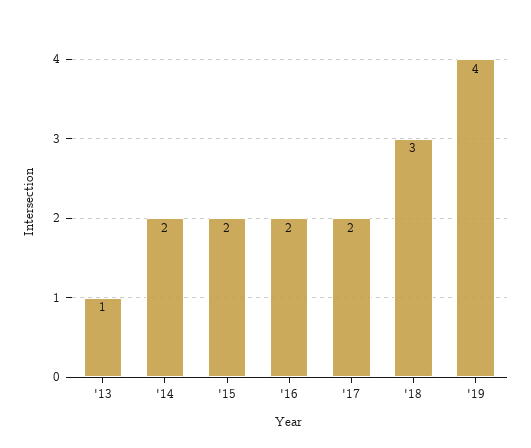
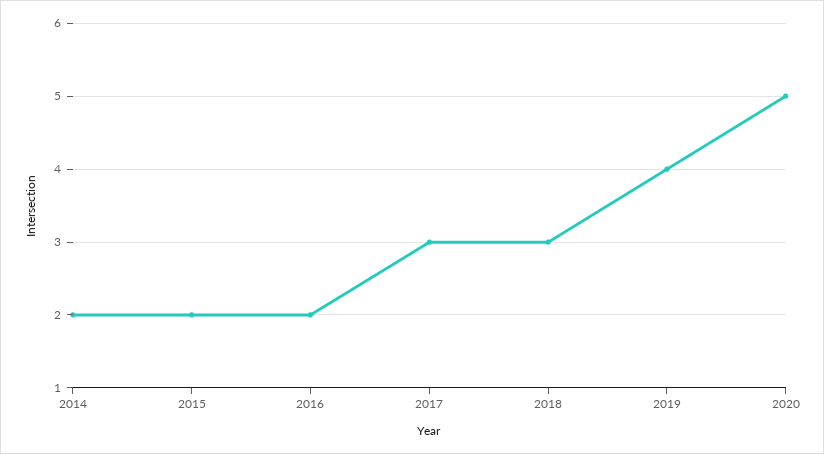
'13: 1 -> none
'17: 2 -> 3
2020: none -> 5

